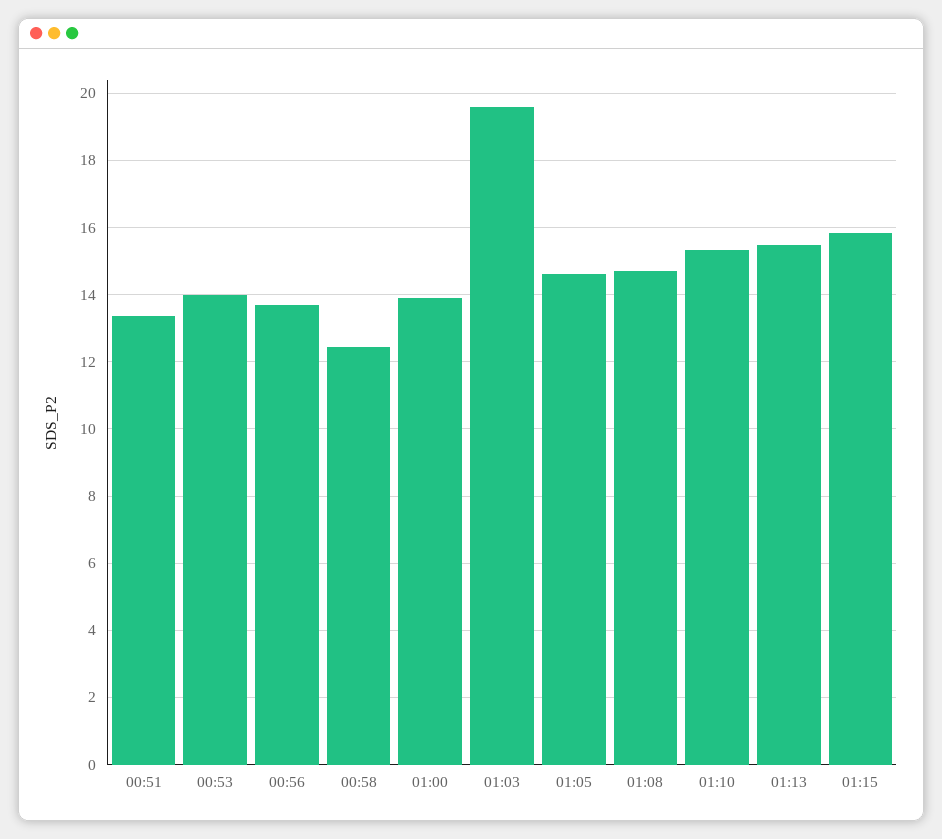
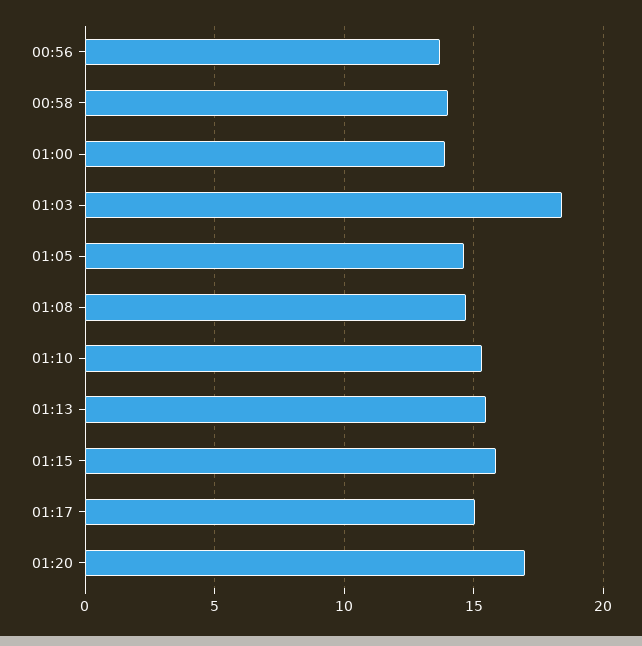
00:51: 13.4 -> none
00:53: 14 -> none
00:58: 12.4 -> 14
01:03: 19.6 -> 18.5
01:17: none -> 15
01:20: none -> 17

